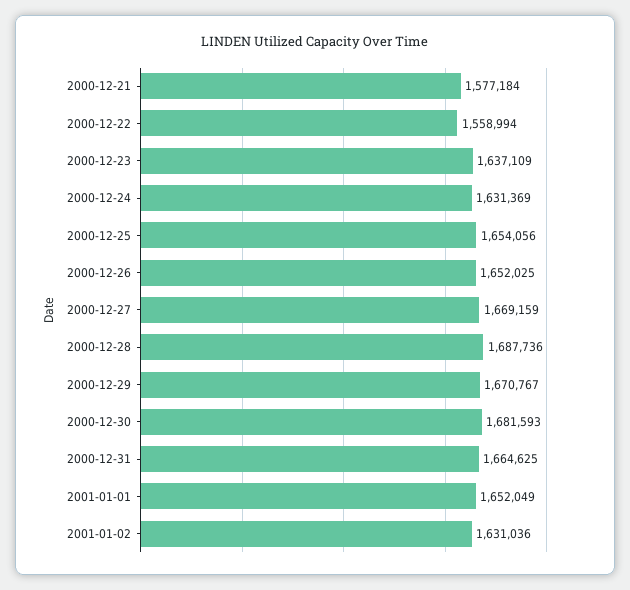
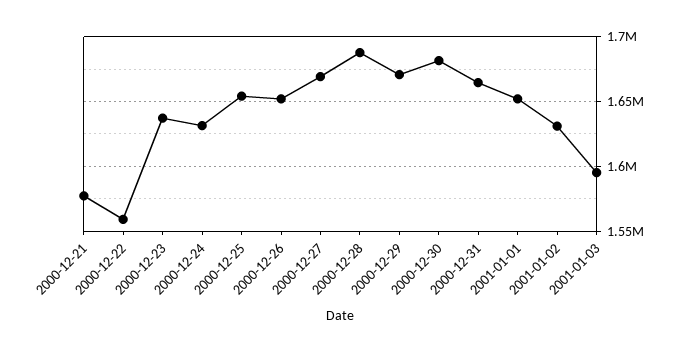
2001-01-03: none -> 1595000

